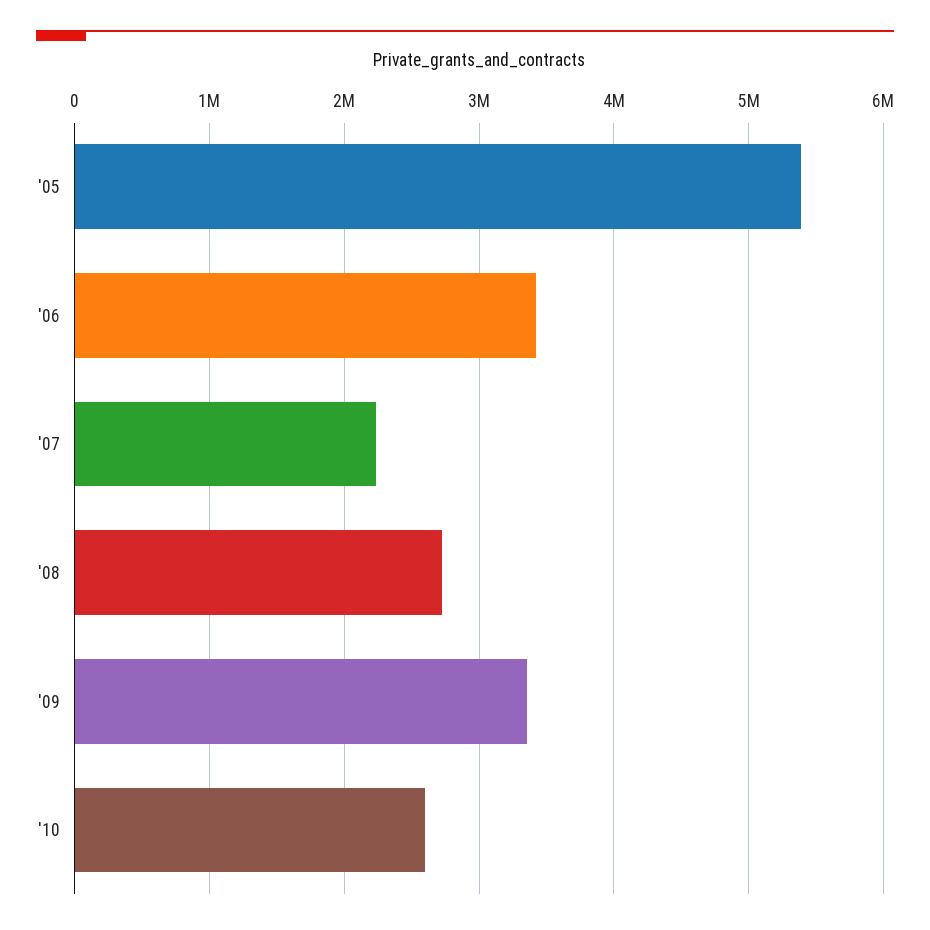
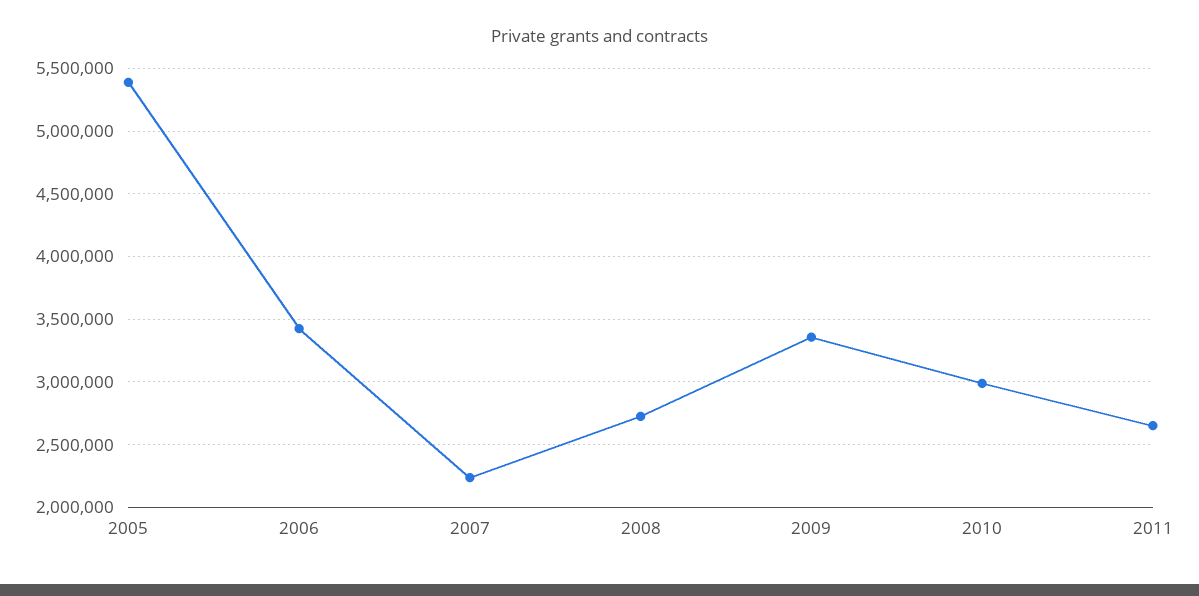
'10: 2600000 -> 3000000
2011: none -> 2650000

